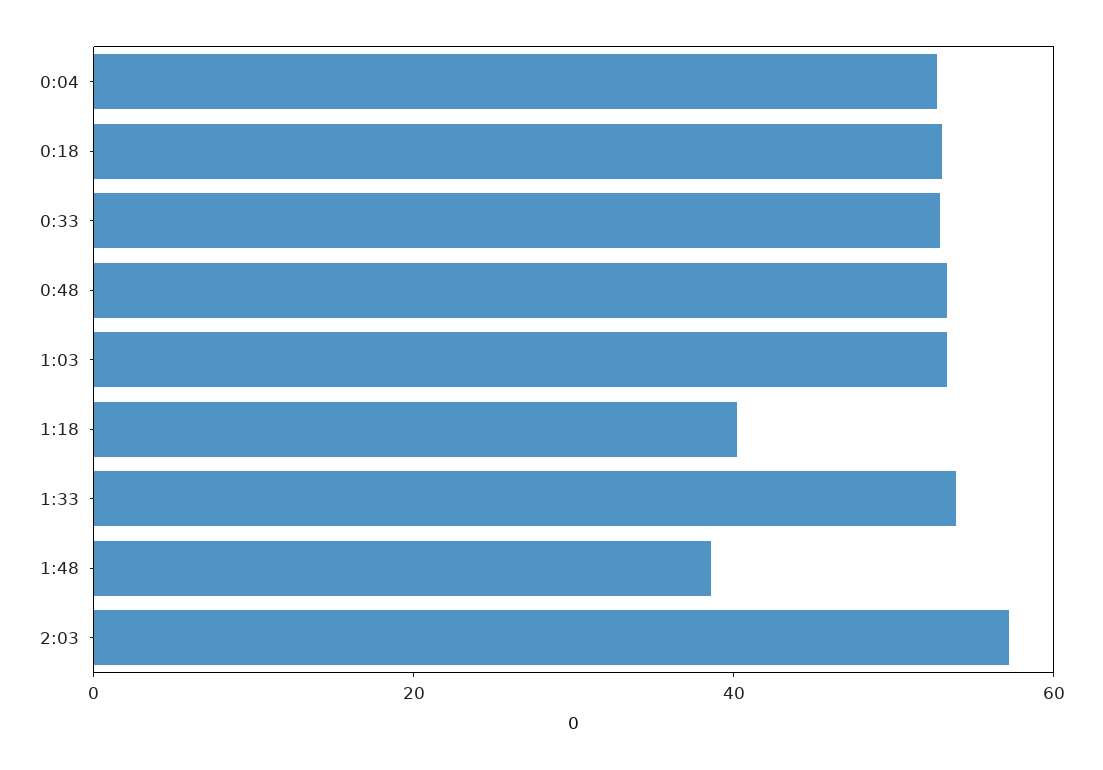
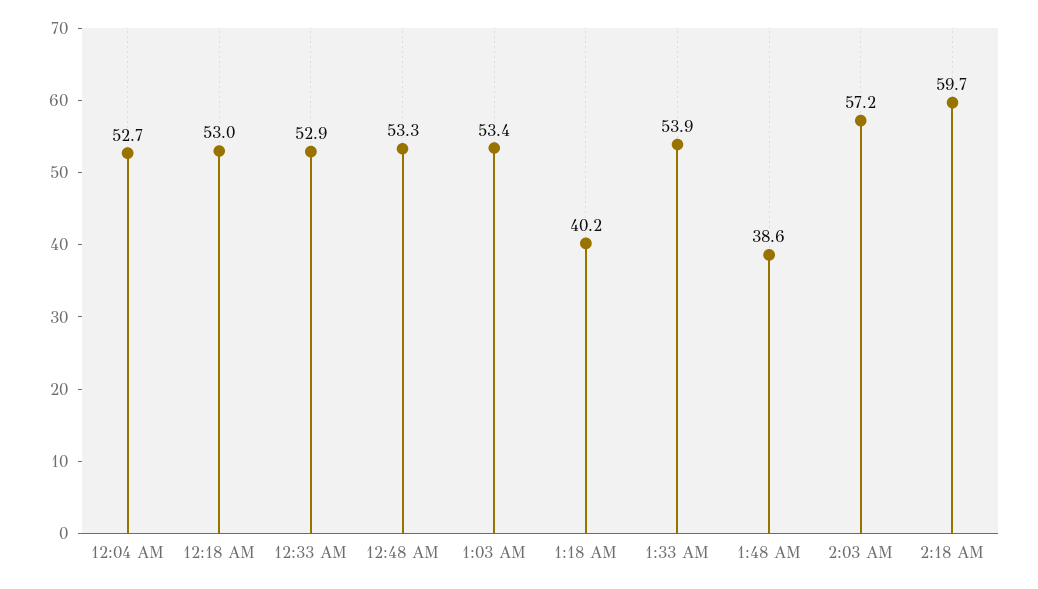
2:18 AM: none -> 59.7

